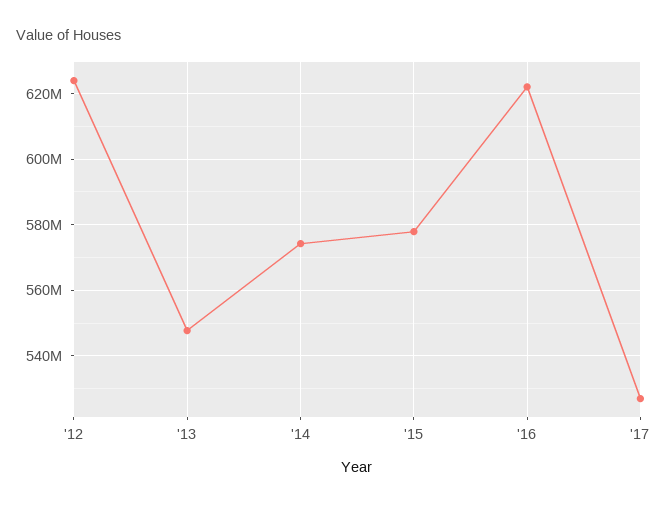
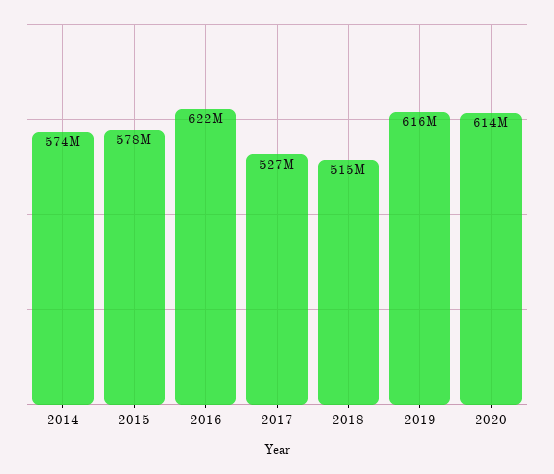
'12: 624000000 -> none
'13: 548000000 -> none
2018: none -> 515000000
2019: none -> 616000000
2020: none -> 614000000

